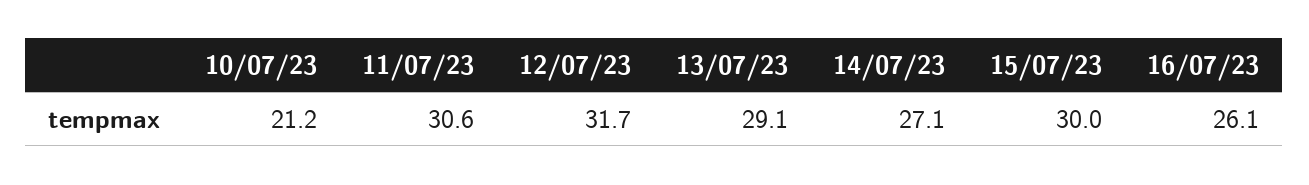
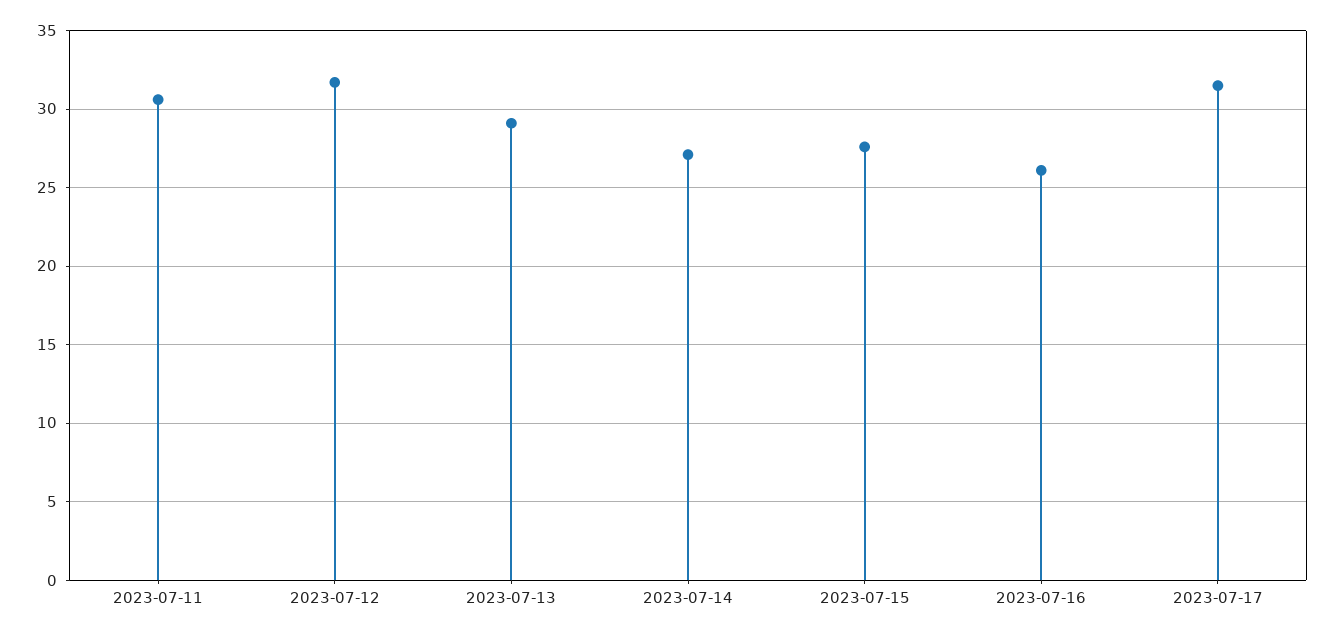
10/07/23: 21.2 -> none
15/07/23: 30 -> 27.5
2023-07-17: none -> 31.5

